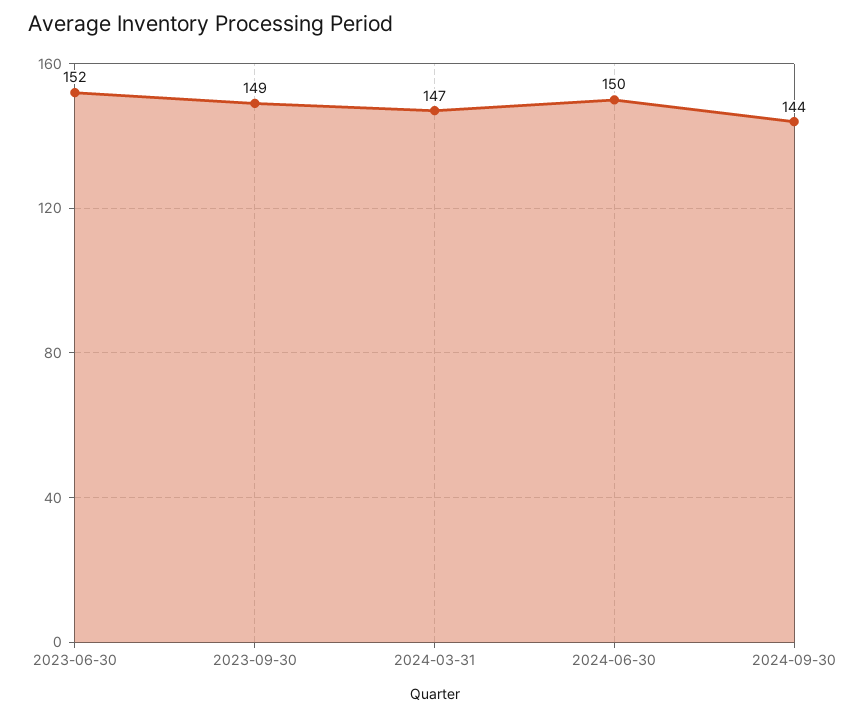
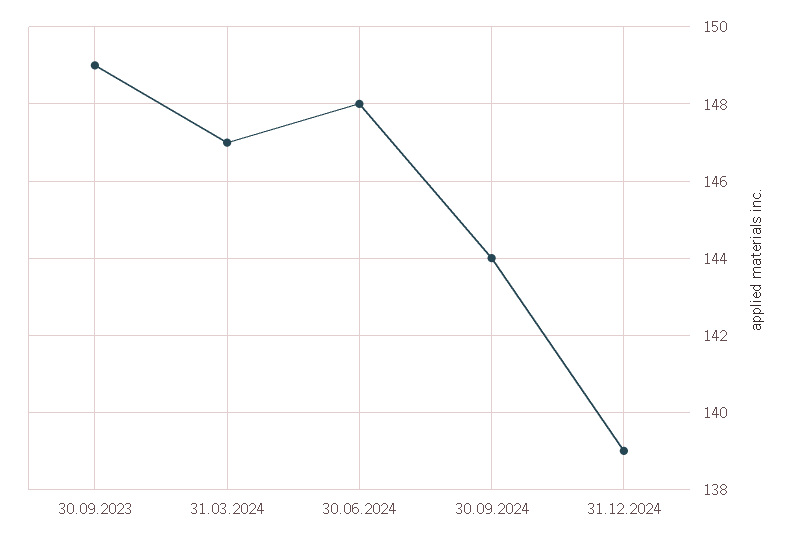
2023-06-30: 152 -> none
2024-06-30: 150 -> 148
31.12.2024: none -> 139

